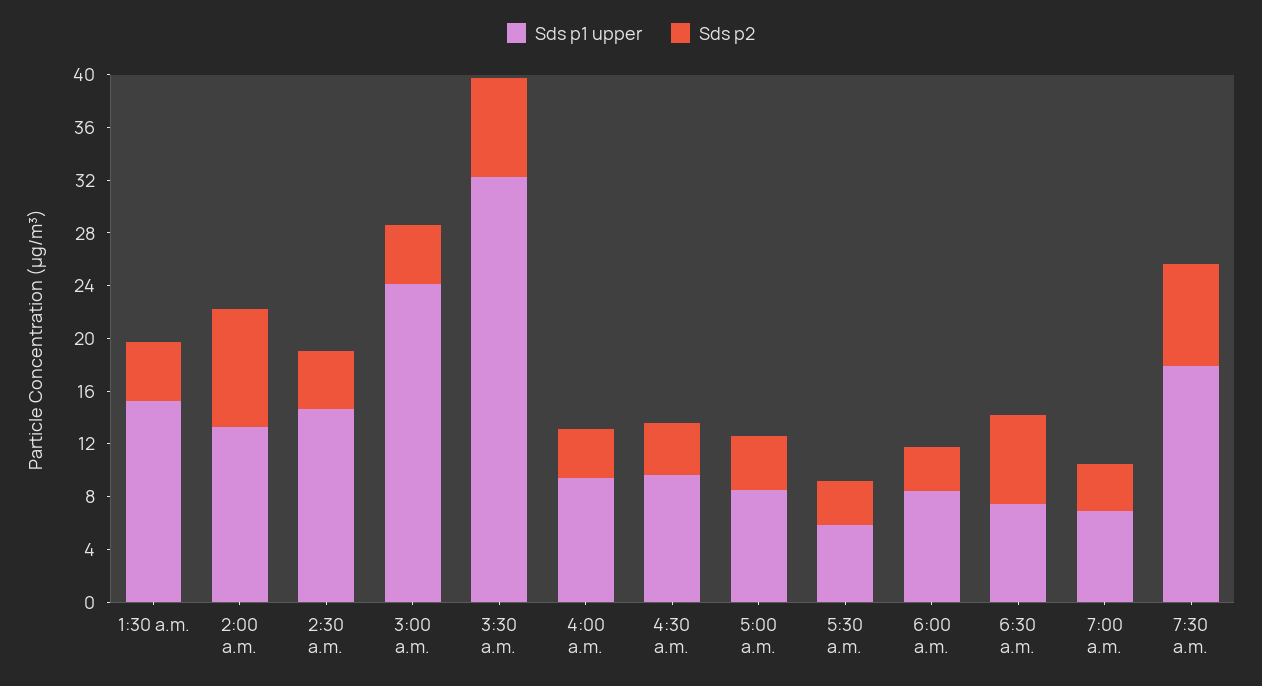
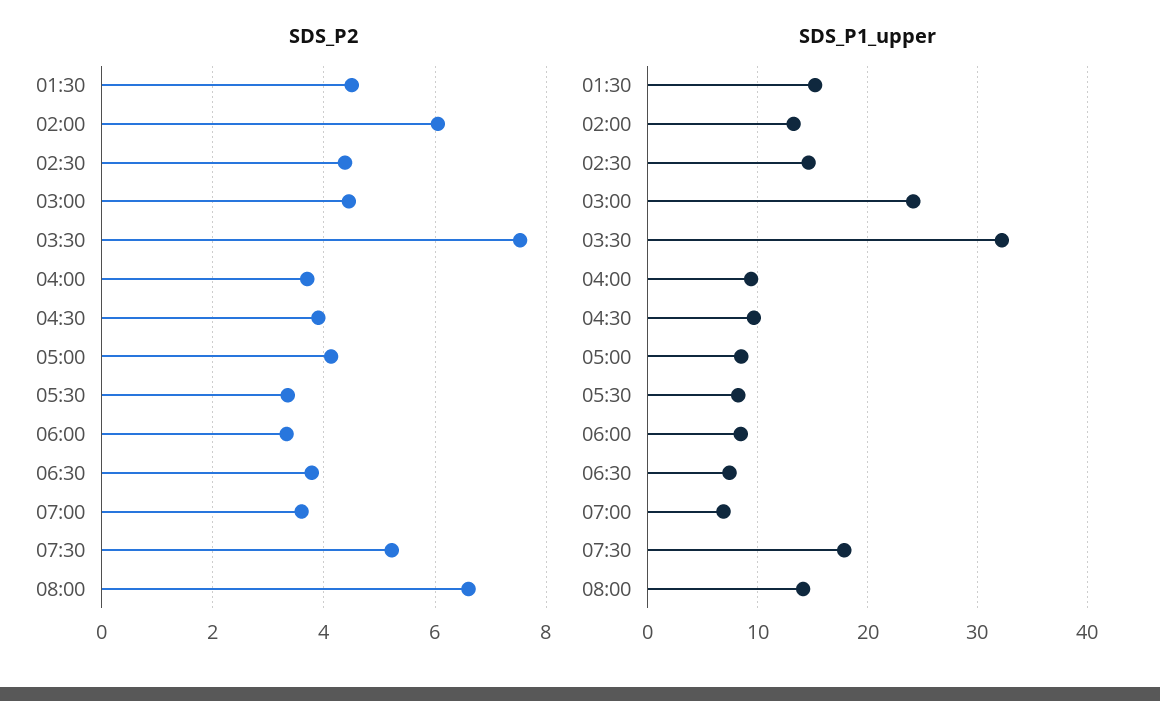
Sds p2, 2:00 a.m.: 9 -> 6
Sds p1 upper, 5:30 a.m.: 6 -> 8
Sds p2, 6:30 a.m.: 7 -> 3.8
Sds p2, 7:30 a.m.: 8 -> 5.2
Sds p2, 08:00: none -> 6.6
Sds p1 upper, 08:00: none -> 14

